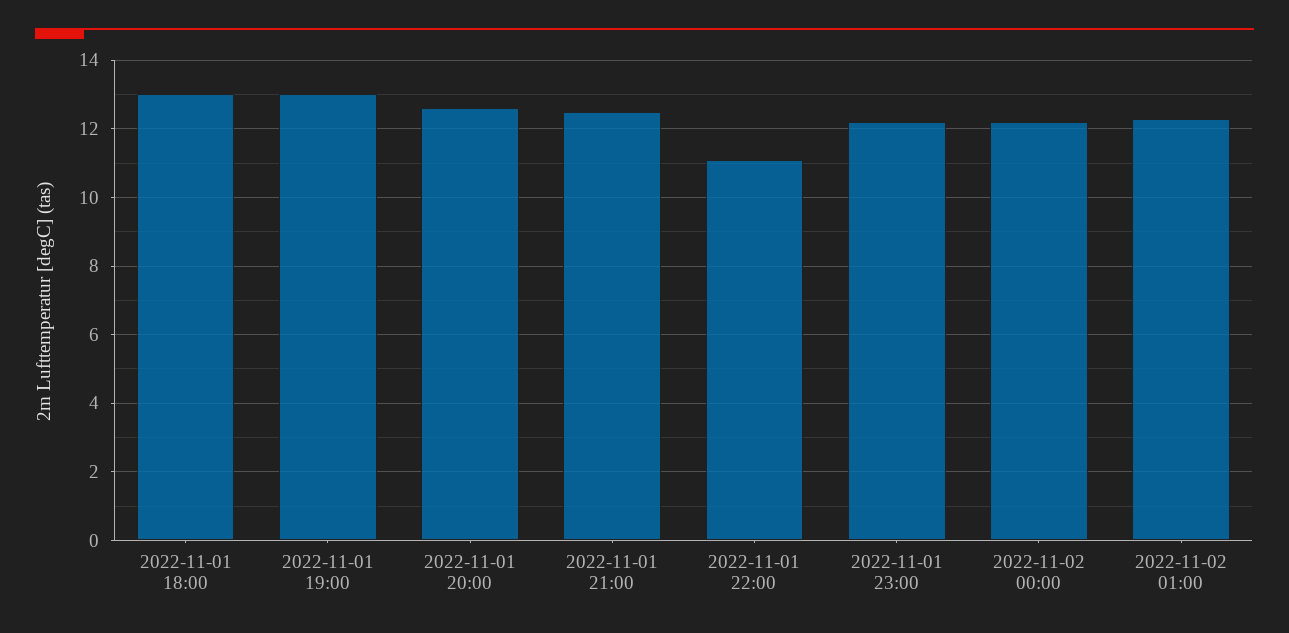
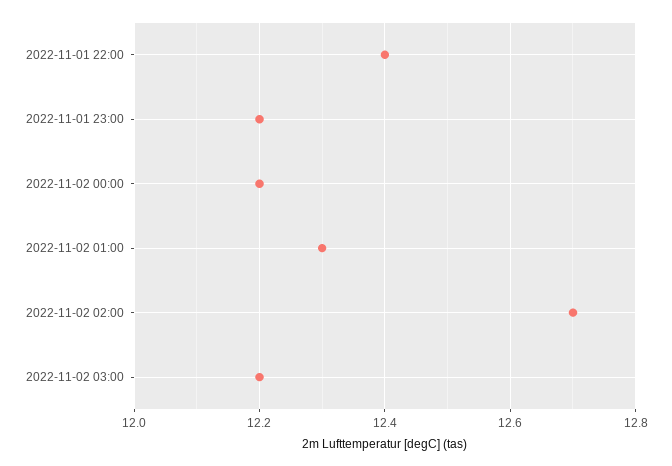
2022-11-01 18:00: 13 -> none
2022-11-01 19:00: 13 -> none
2022-11-01 20:00: 12.5 -> none
2022-11-01 21:00: 12.5 -> none
2022-11-01 22:00: 11 -> 12.4
2022-11-02 02:00: none -> 12.7
2022-11-02 03:00: none -> 12.2

